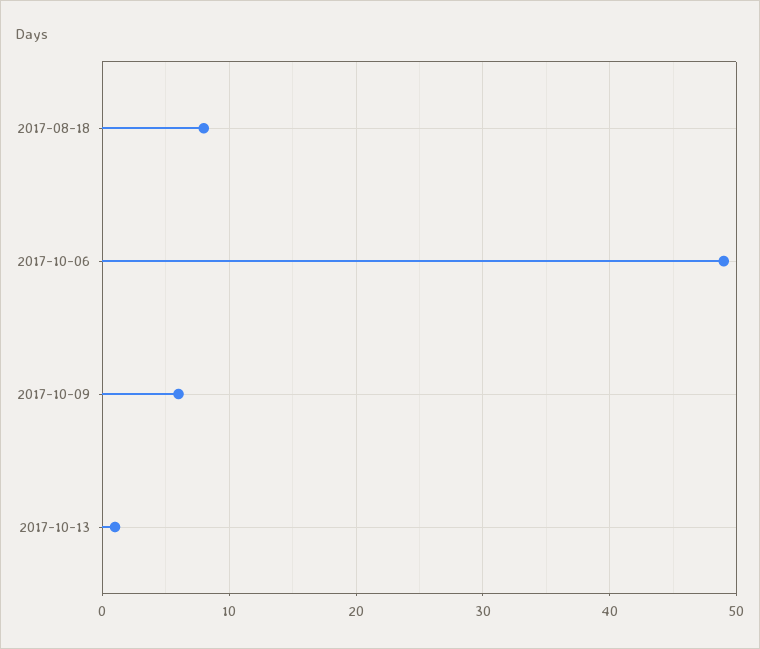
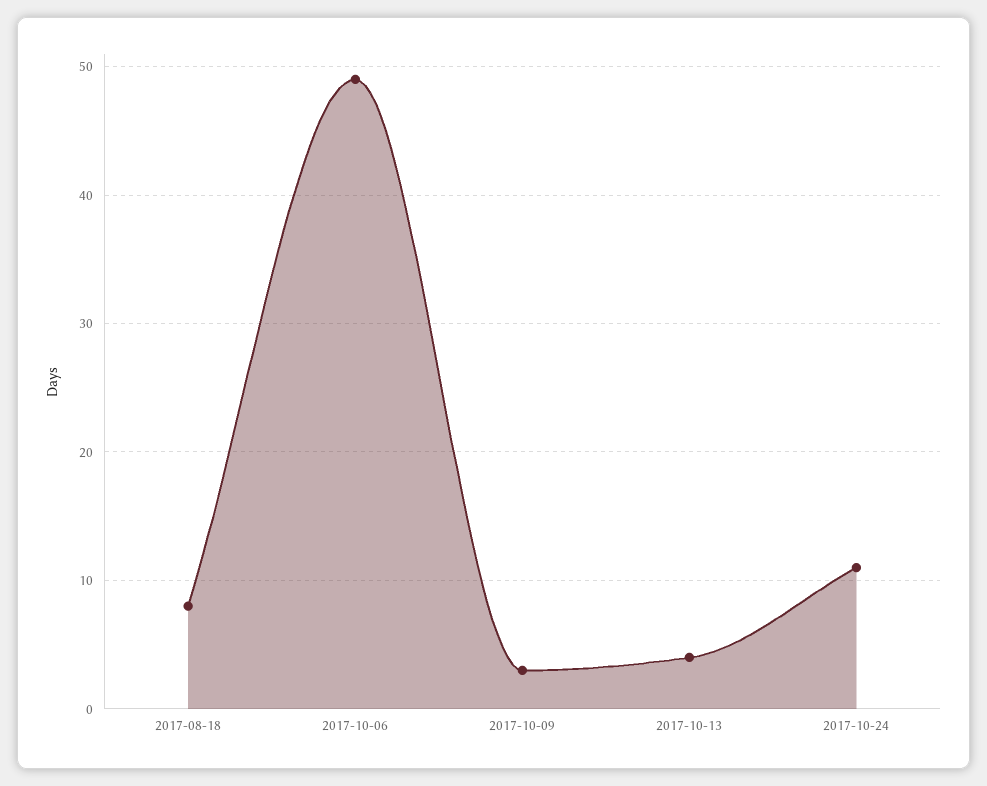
2017-10-09: 6 -> 3
2017-10-13: 1 -> 4
2017-10-24: none -> 11

